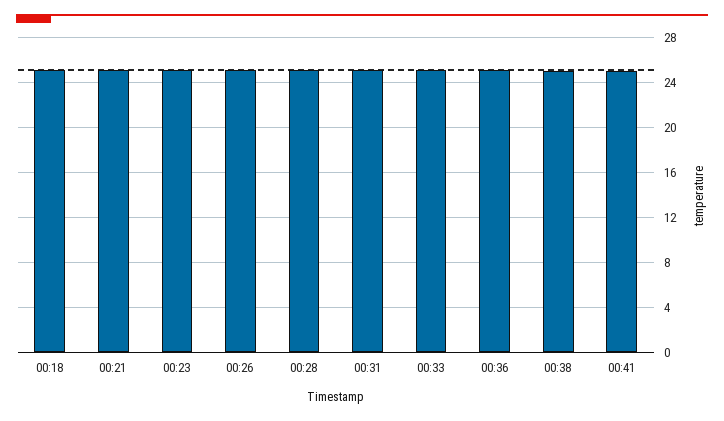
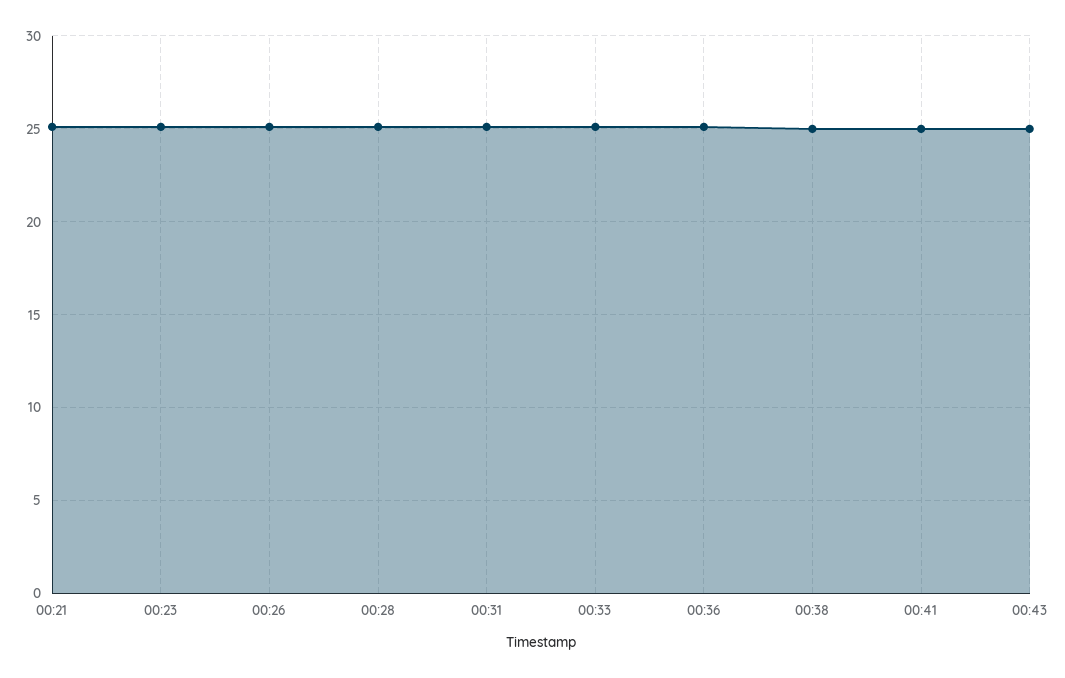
00:18: 25 -> none
00:43: none -> 25

